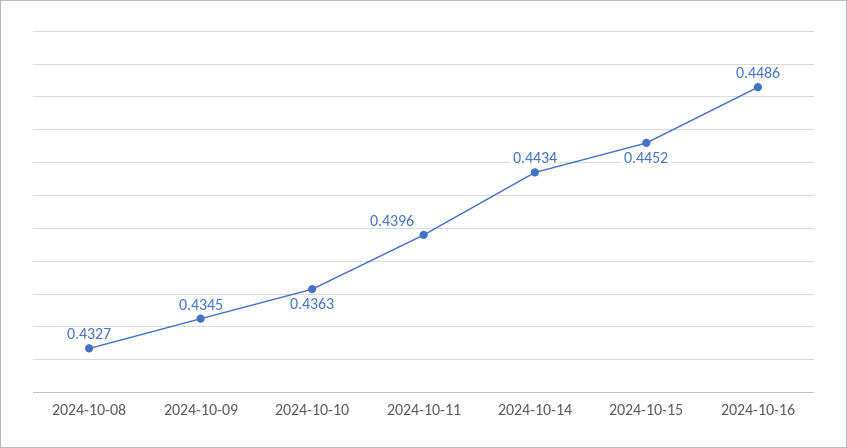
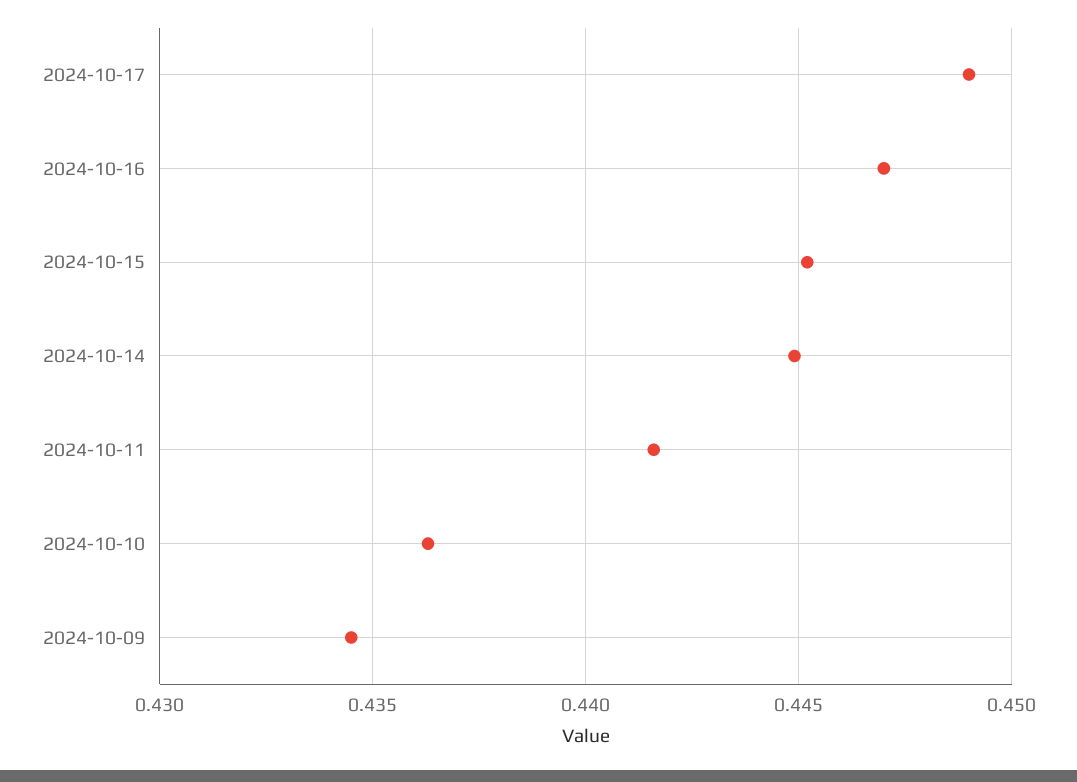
2024-10-08: 0.4327 -> none
2024-10-11: 0.4396 -> 0.4415
2024-10-14: 0.4434 -> 0.445
2024-10-16: 0.4486 -> 0.447
2024-10-17: none -> 0.449

